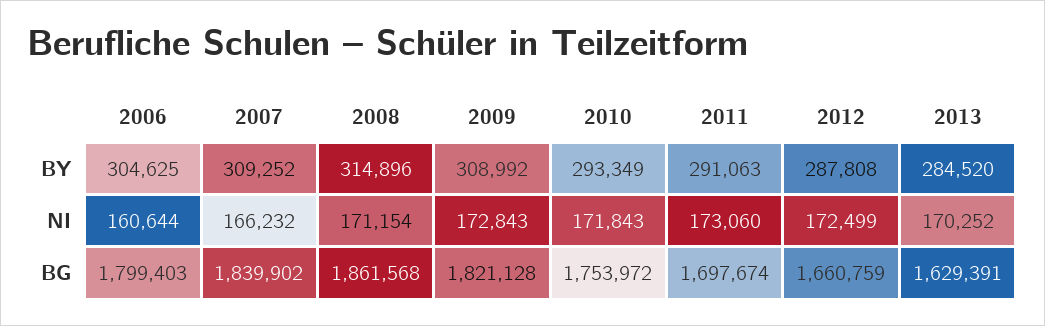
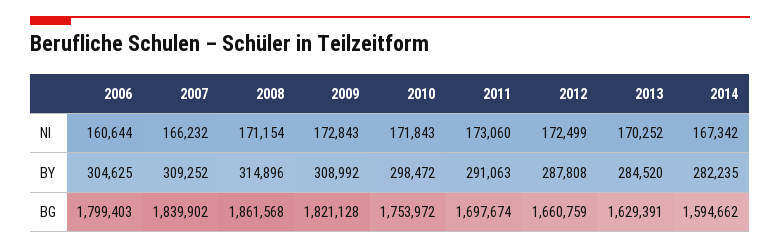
2010, BY: 293349 -> 298472
2014, NI: none -> 167342
2014, BY: none -> 282235
2014, BG: none -> 1594662

